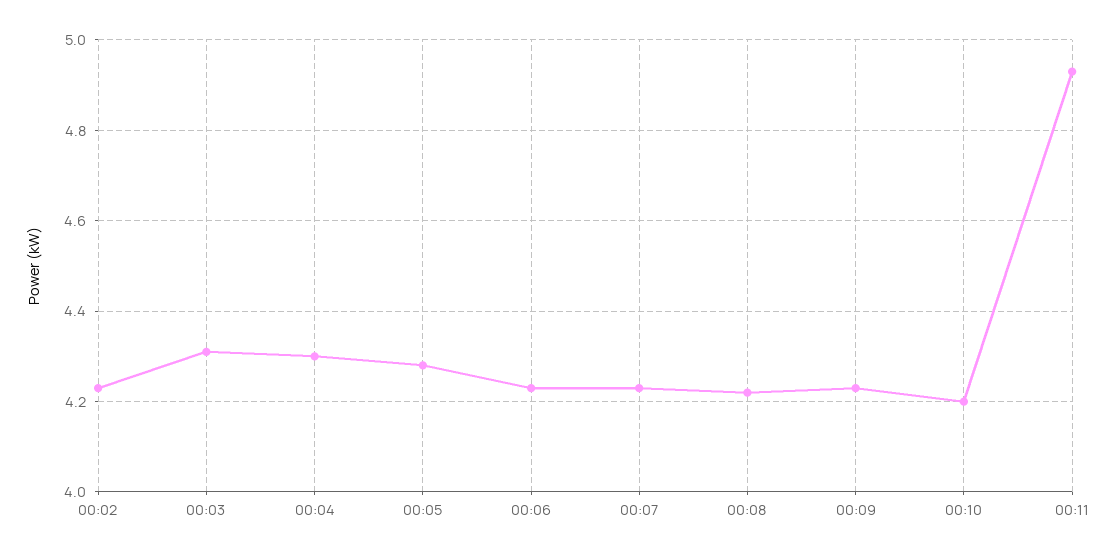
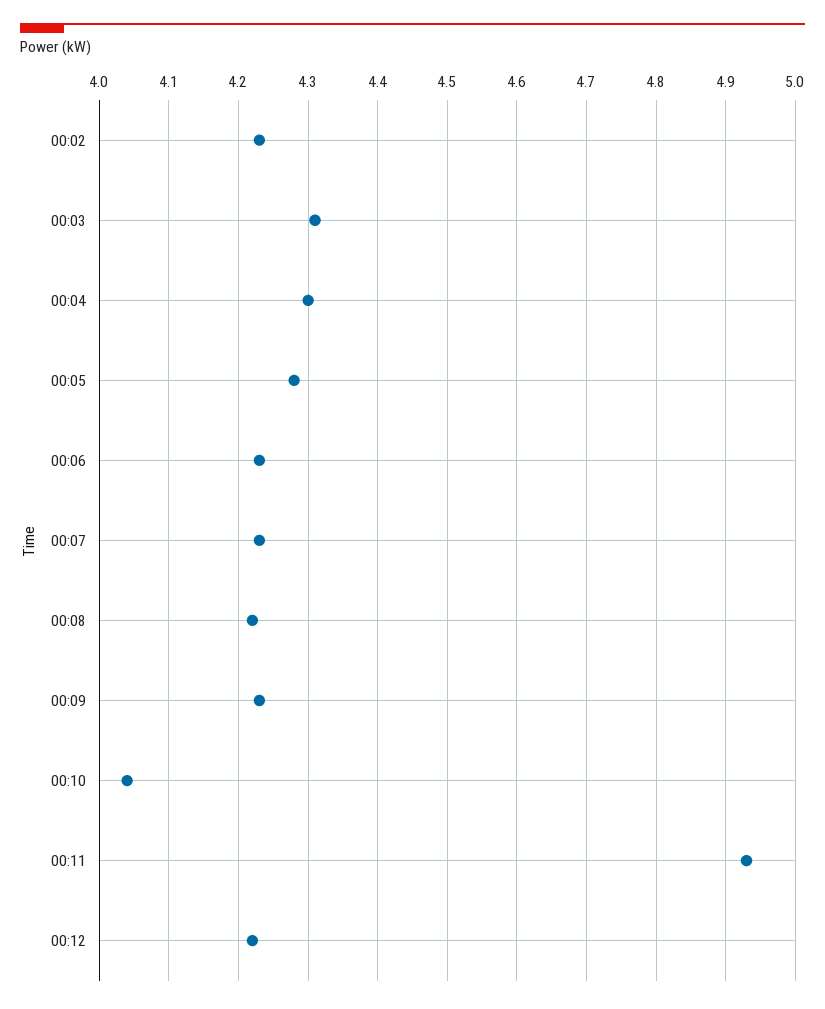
00:10: 4.2 -> 4.04
00:12: none -> 4.22

